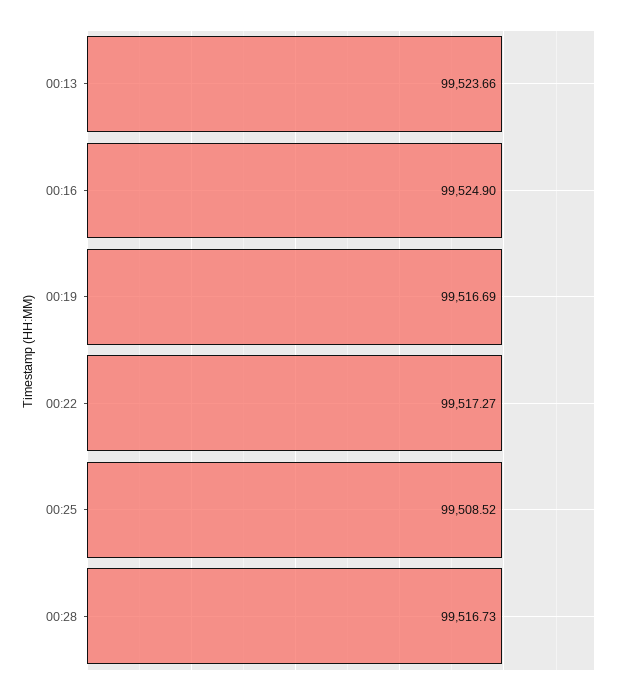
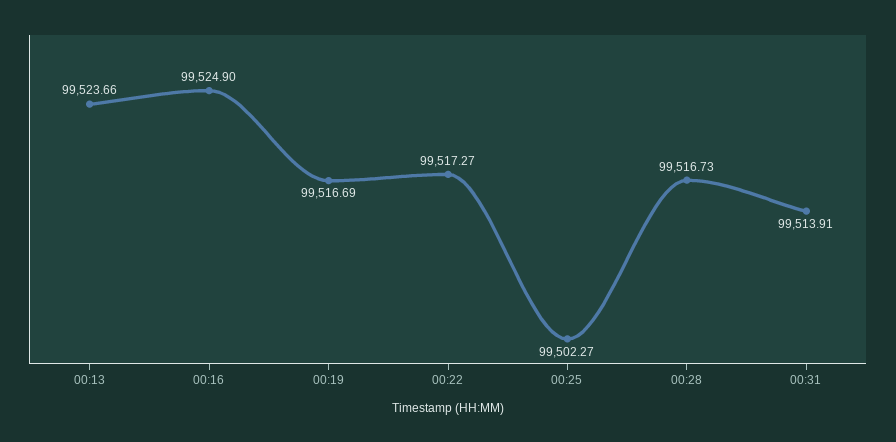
00:25: 99508.52 -> 99502.27
00:31: none -> 99513.91

